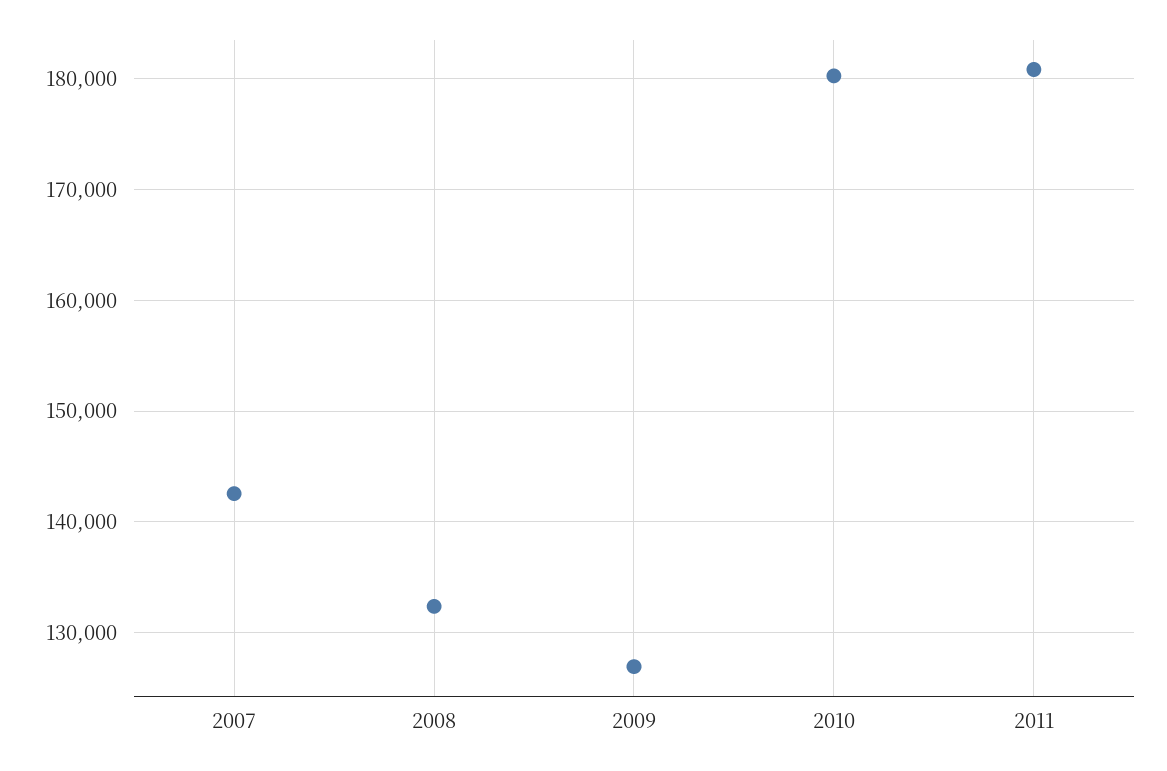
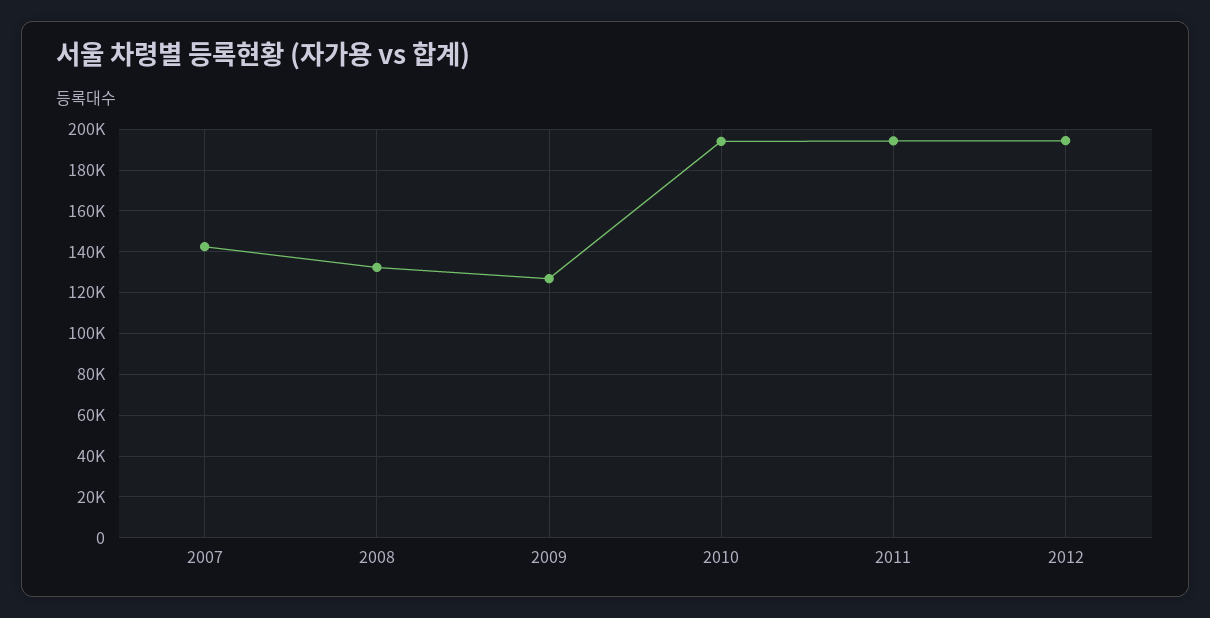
2010: 180000 -> 195000
2011: 181000 -> 195000
2012: none -> 195000

